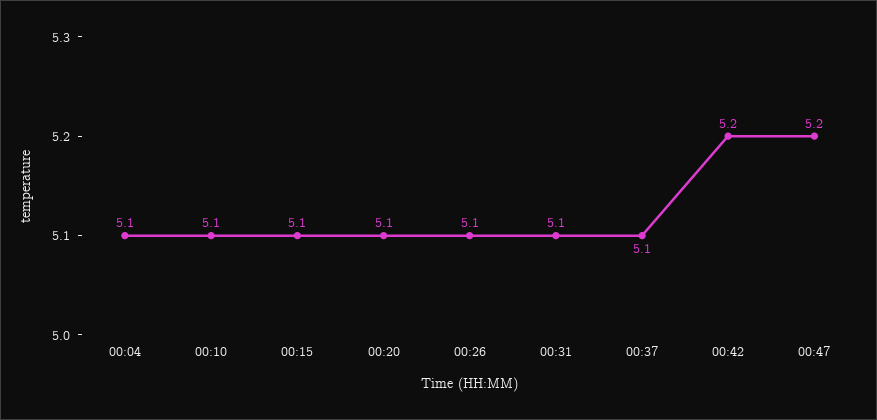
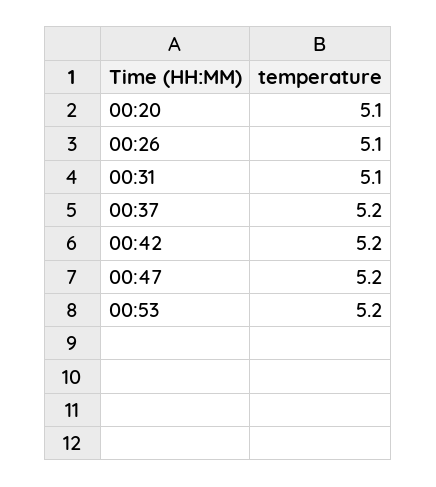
00:04: 5.1 -> none
00:10: 5.1 -> none
00:15: 5.1 -> none
00:37: 5.1 -> 5.2
00:53: none -> 5.2

